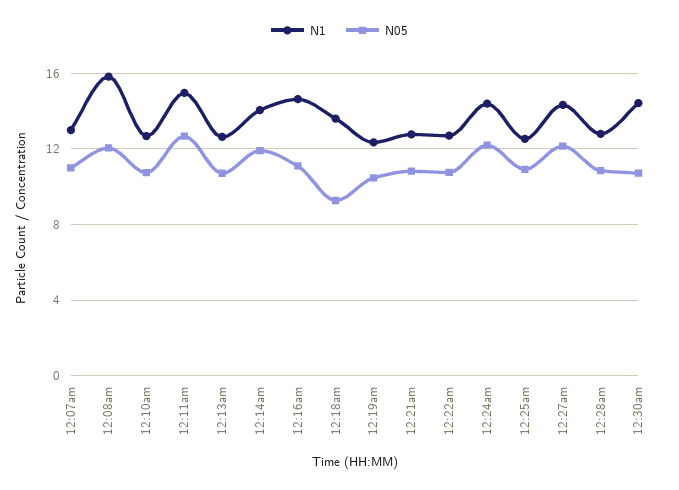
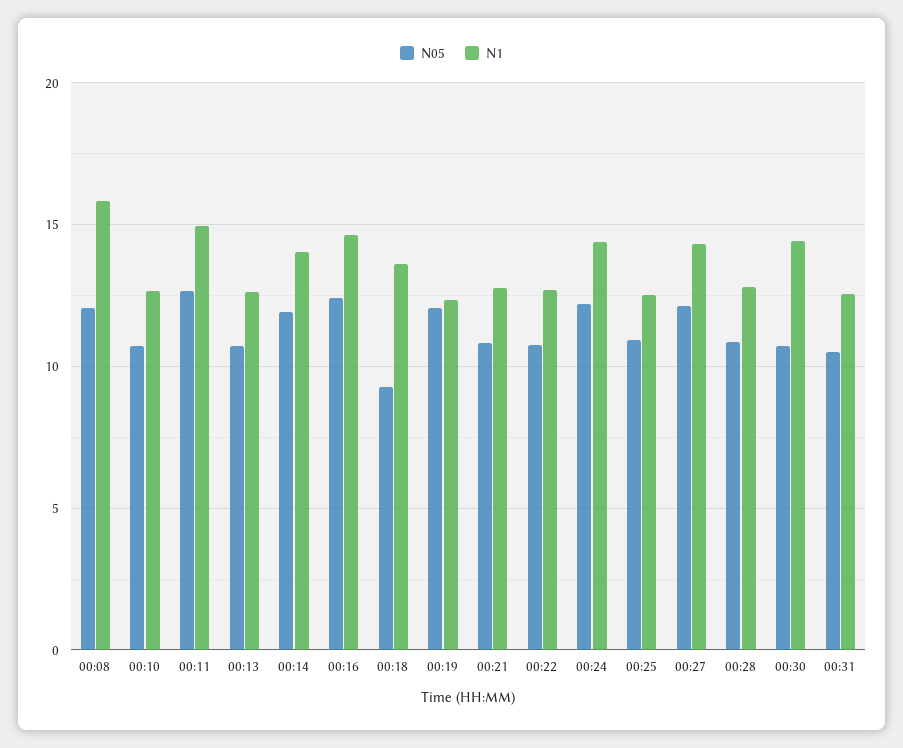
N1, 12:07am: 13 -> none
N05, 12:07am: 11 -> none
N05, 12:16am: 11 -> 12.5
N05, 12:19am: 10.5 -> 12
N05, 00:31: none -> 10.5
N1, 00:31: none -> 12.5

